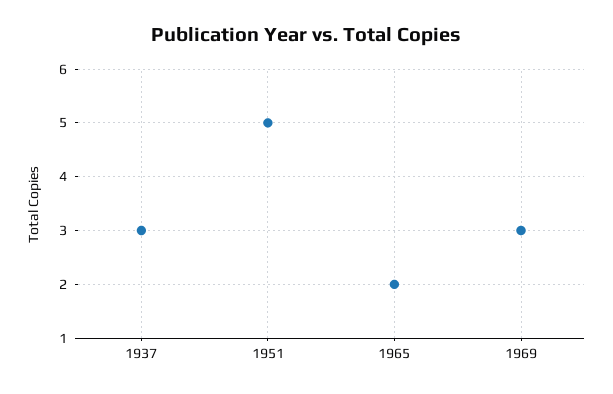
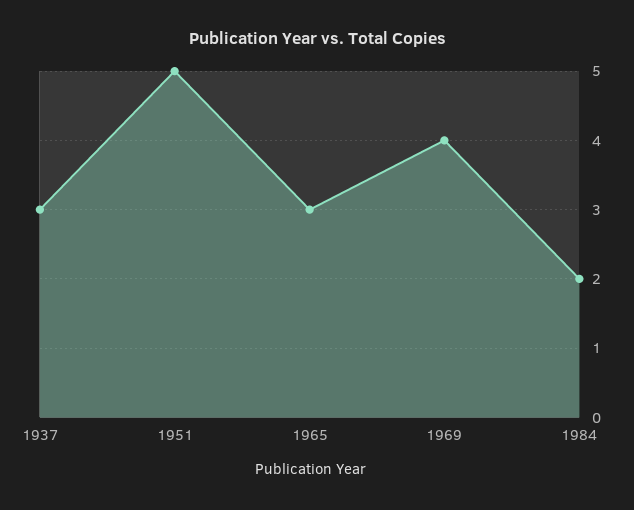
1965: 2 -> 3
1969: 3 -> 4
1984: none -> 2

